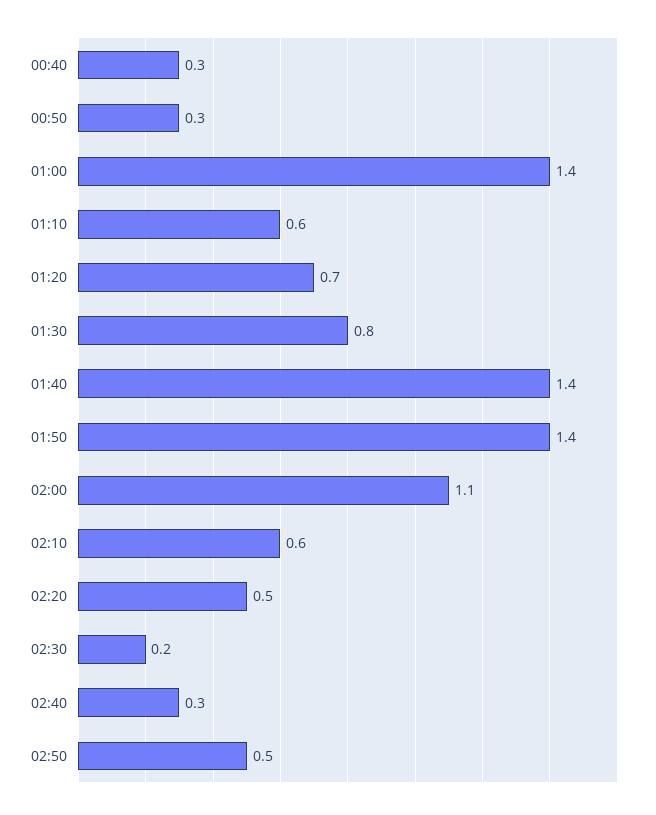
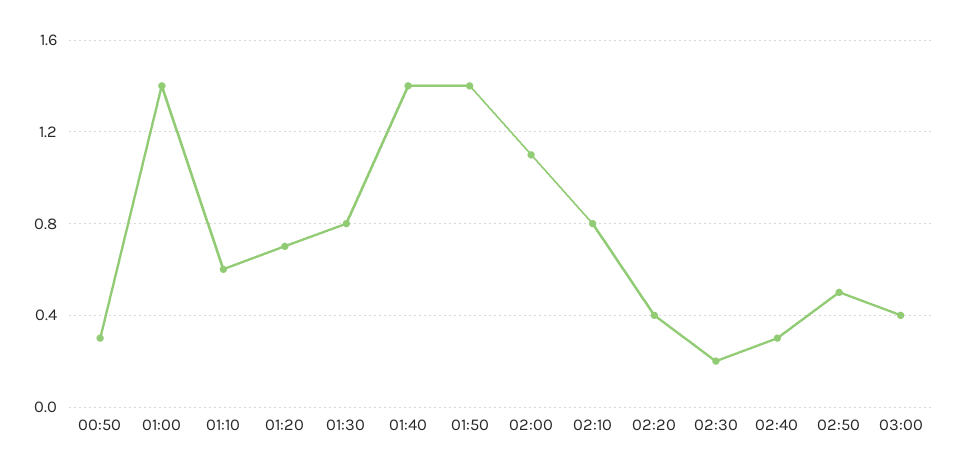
00:40: 0.3 -> none
02:10: 0.6 -> 0.8
02:20: 0.5 -> 0.4
03:00: none -> 0.4

